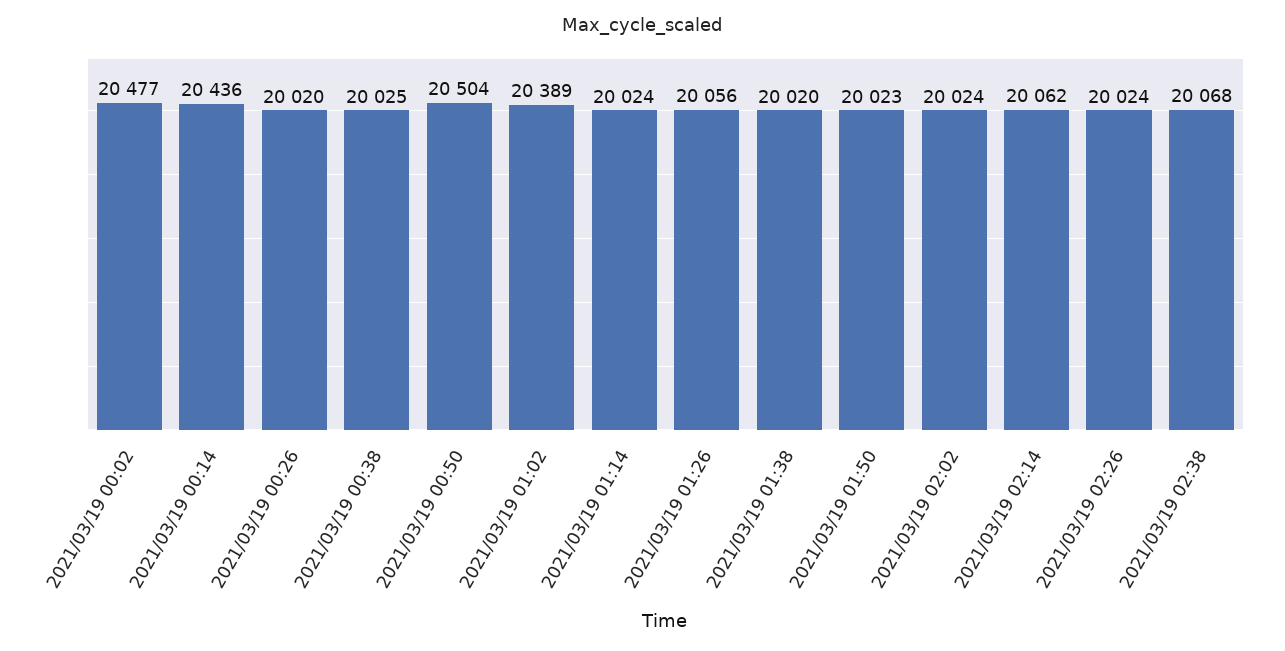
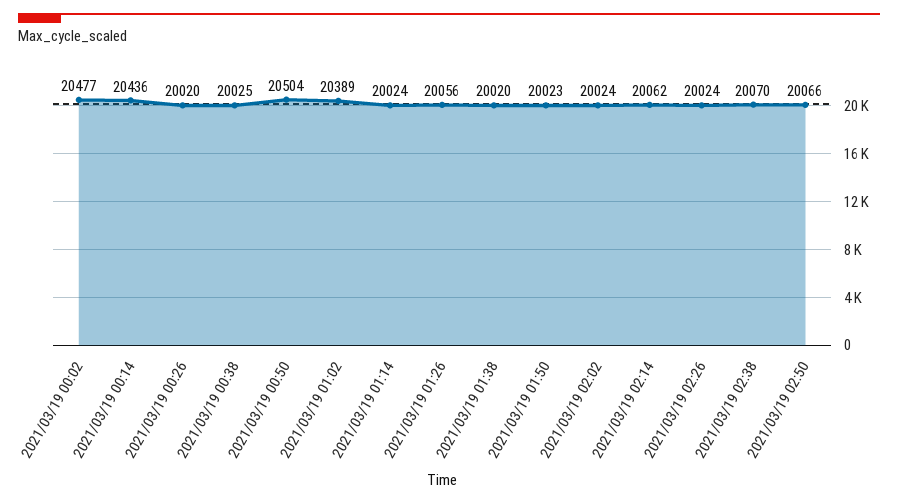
2021/03/19 02:38: 20068 -> 20070
2021/03/19 02:50: none -> 20066

